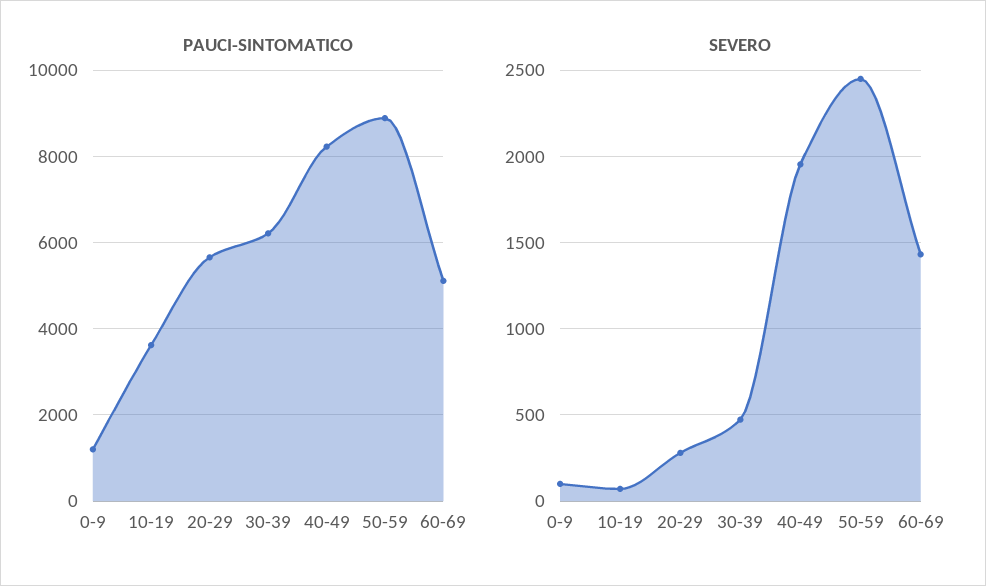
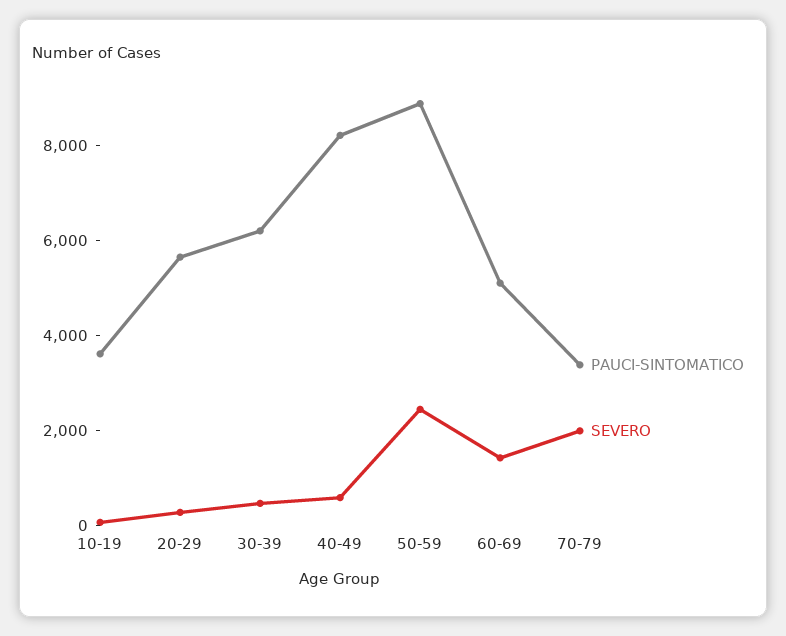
PAUCI-SINTOMATICO, 0-9: 1200 -> none
SEVERO, 0-9: 100 -> none
SEVERO, 40-49: 1950 -> 500
PAUCI-SINTOMATICO, 70-79: none -> 3500
SEVERO, 70-79: none -> 2000

